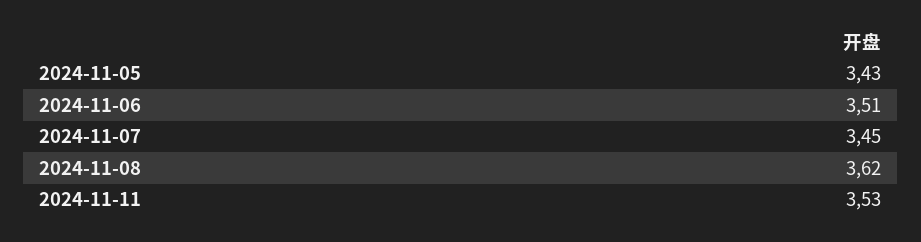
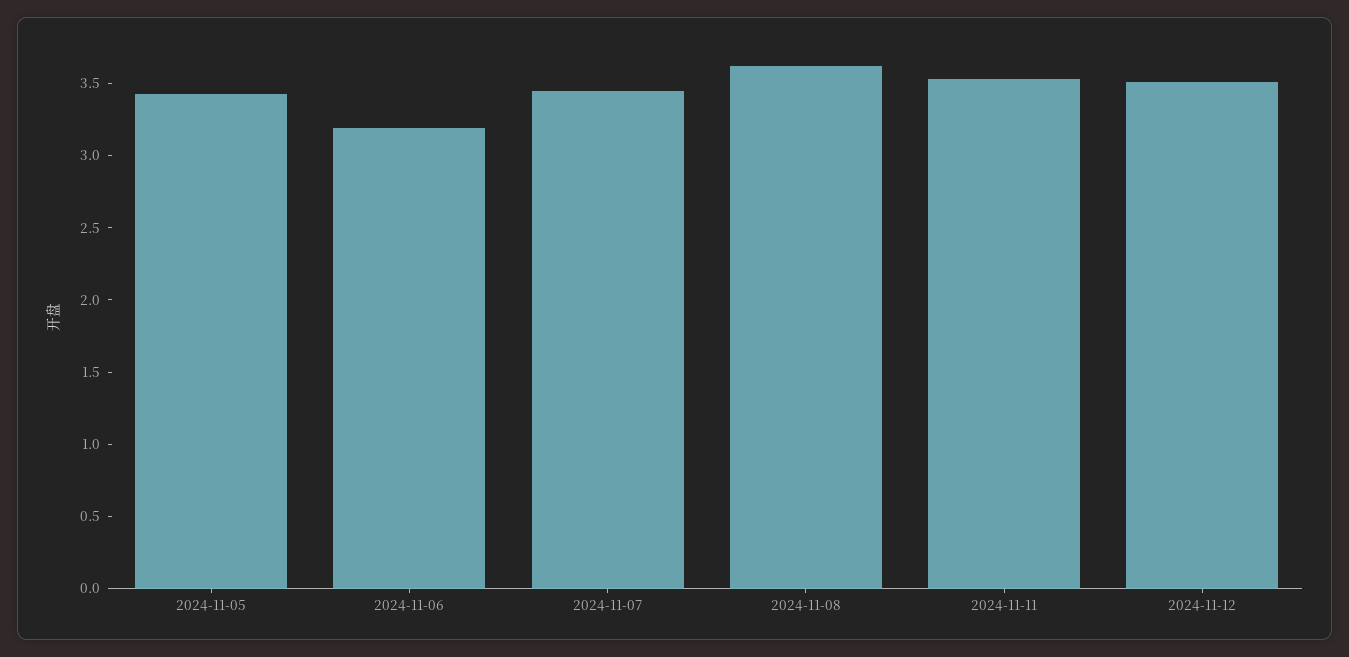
2024-11-06: 3.51 -> 3.2
2024-11-12: none -> 3.5

